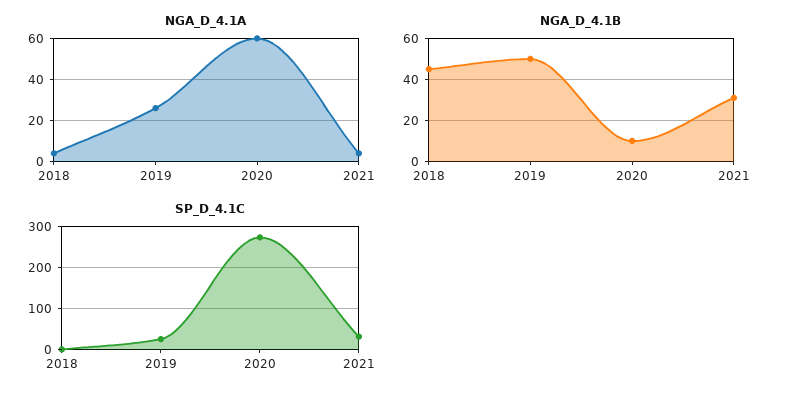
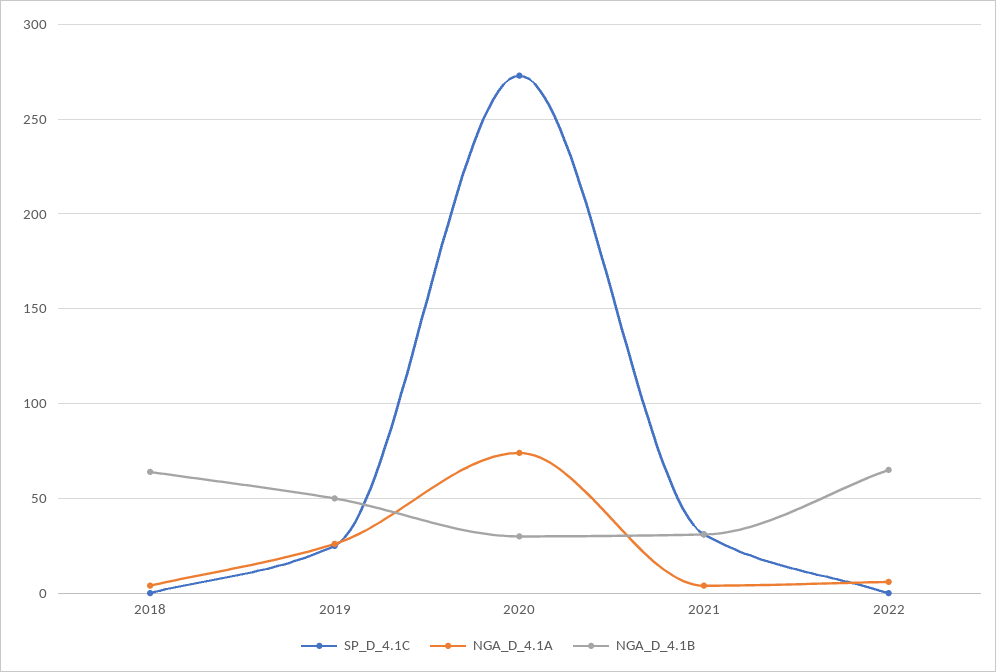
NGA_D_4.1A, 2020: 60 -> 75
NGA_D_4.1B, 2018: 45 -> 65
NGA_D_4.1B, 2020: 10 -> 30
SP_D_4.1C, 2022: none -> 0
NGA_D_4.1A, 2022: none -> 5
NGA_D_4.1B, 2022: none -> 65

